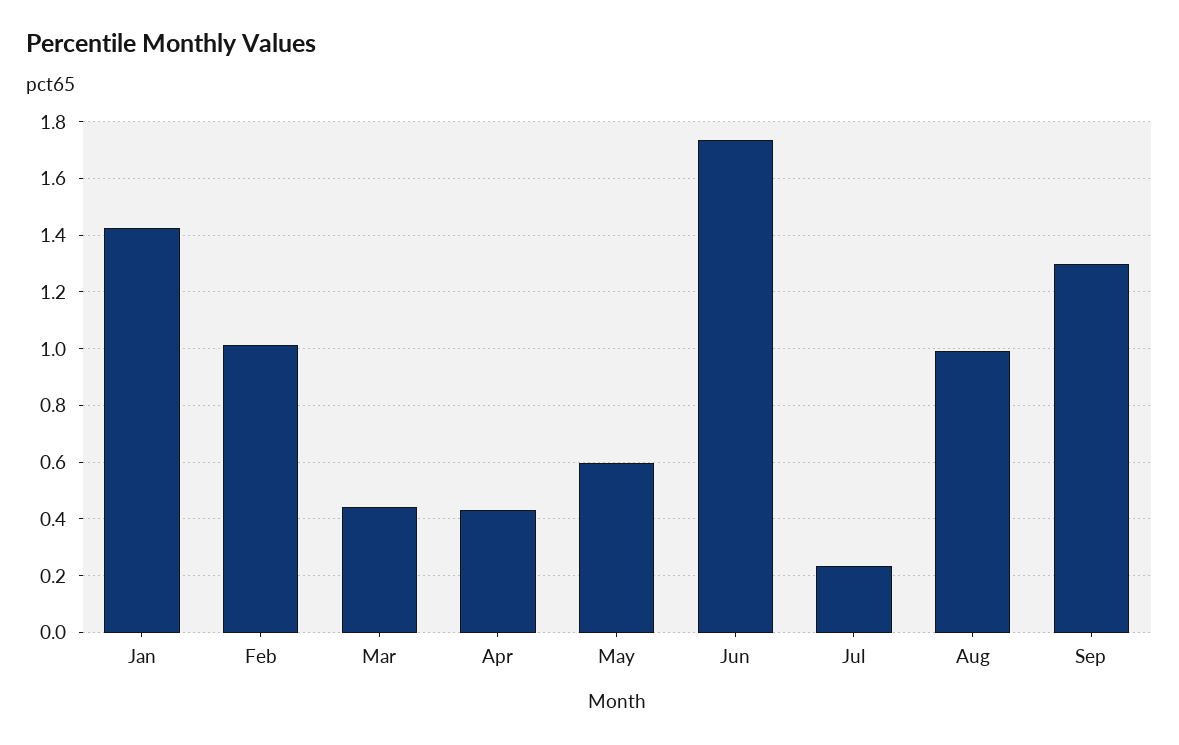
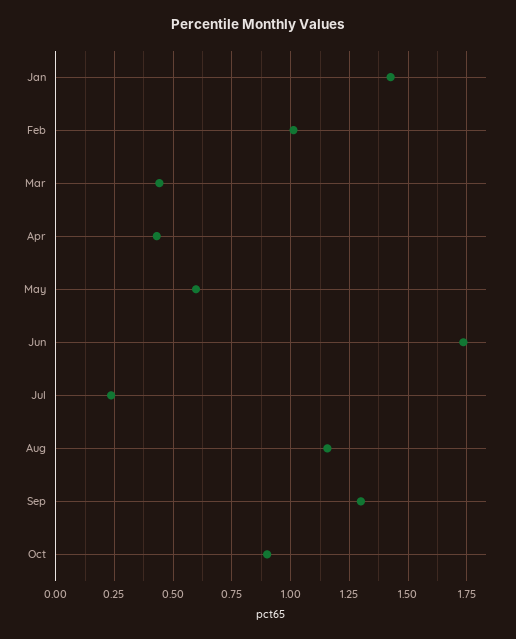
Aug: 1 -> 1.15
Oct: none -> 0.9

